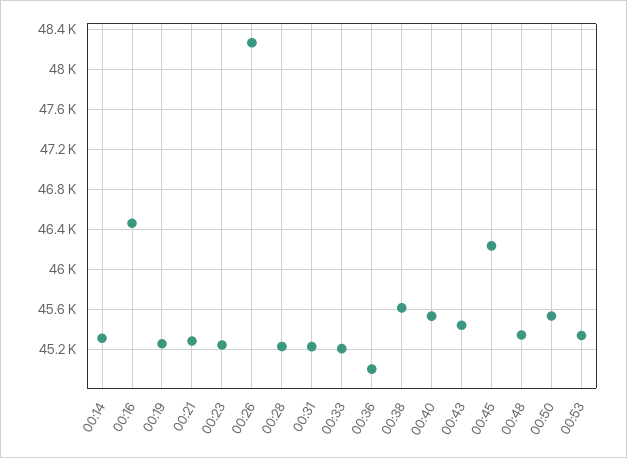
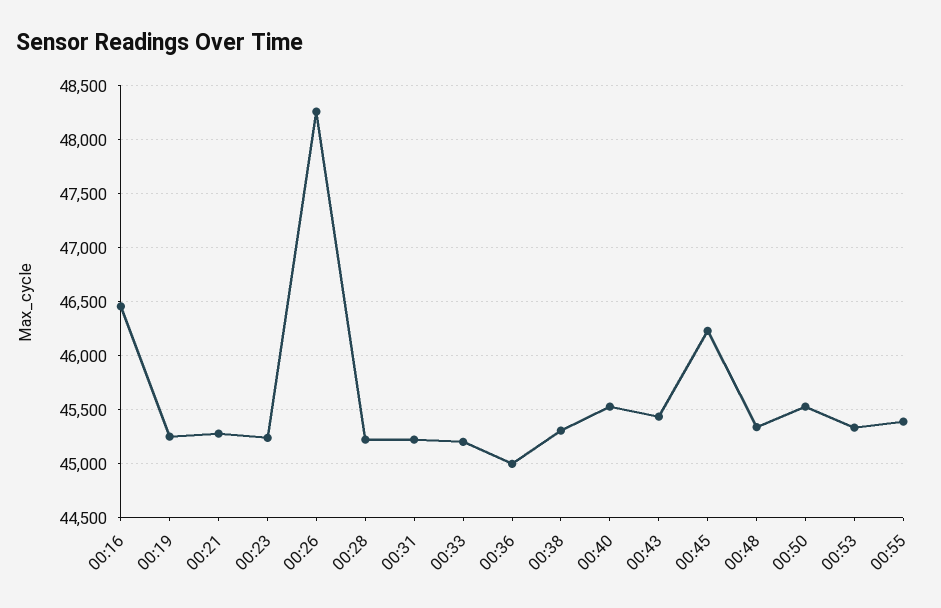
00:14: 45300 -> none
00:38: 45600 -> 45300
00:55: none -> 45400

